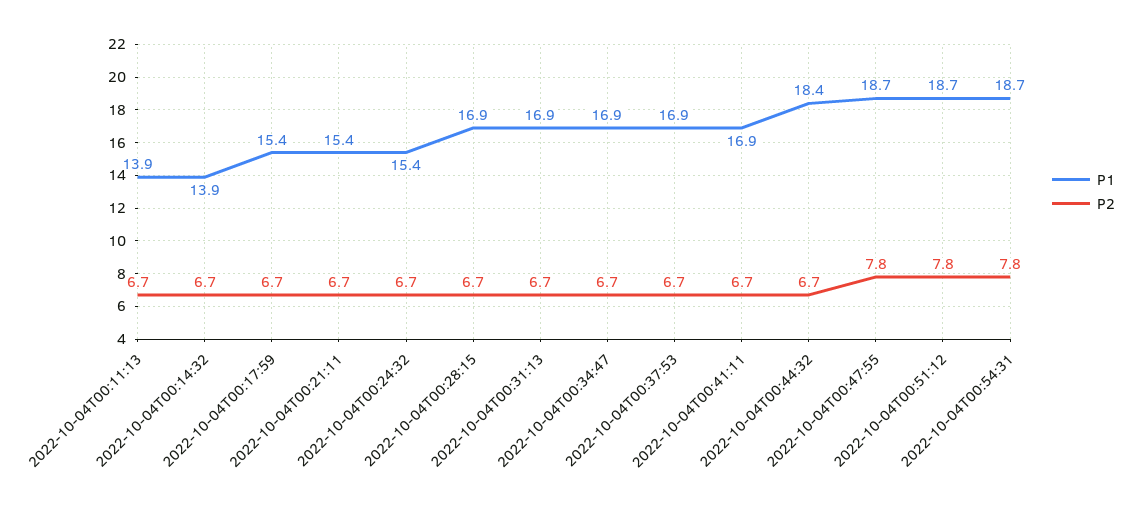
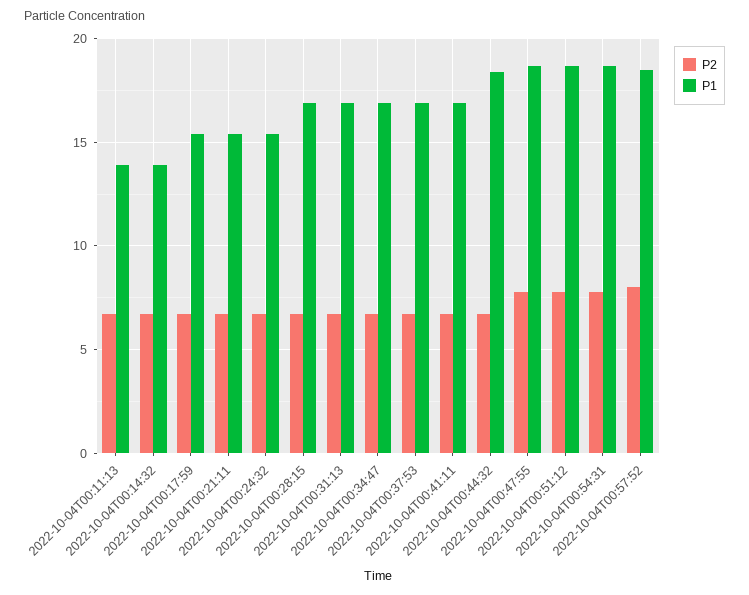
P2, 2022-10-04T00:57:52: none -> 8
P1, 2022-10-04T00:57:52: none -> 18.5

